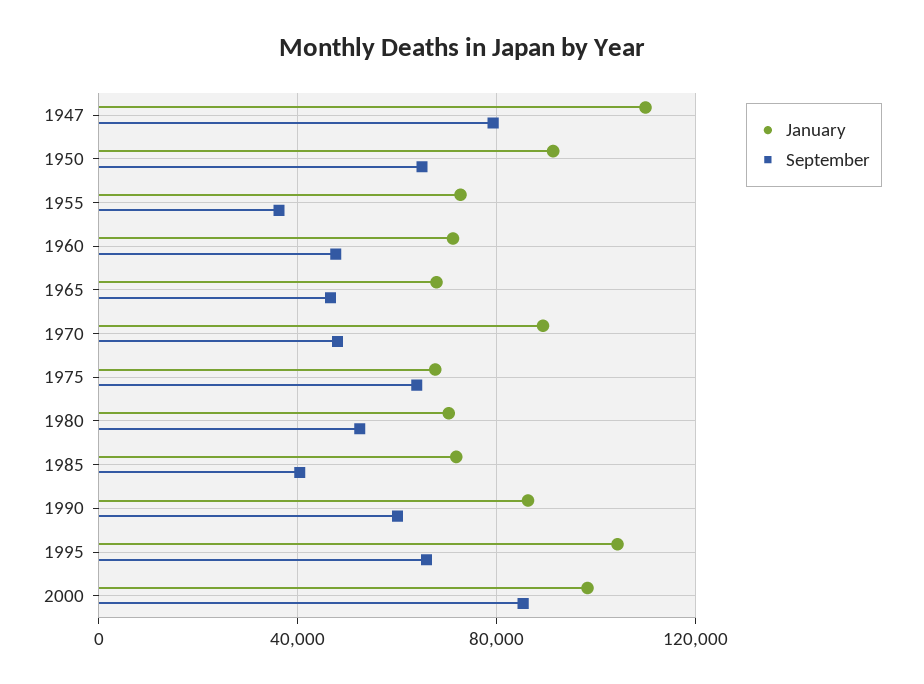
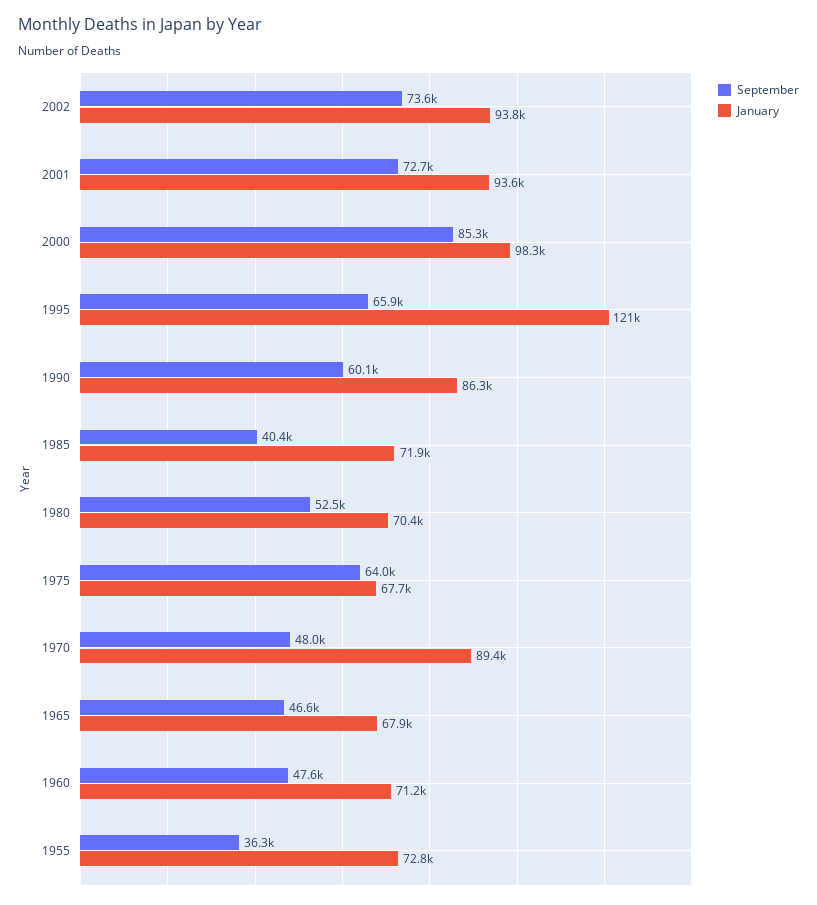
January, 1947: 110000 -> none
September, 1947: 80000 -> none
January, 1950: 90000 -> none
September, 1950: 65000 -> none
January, 1995: 105000 -> 121000
September, 2002: none -> 73600
January, 2002: none -> 93800
September, 2001: none -> 72700
January, 2001: none -> 93600

